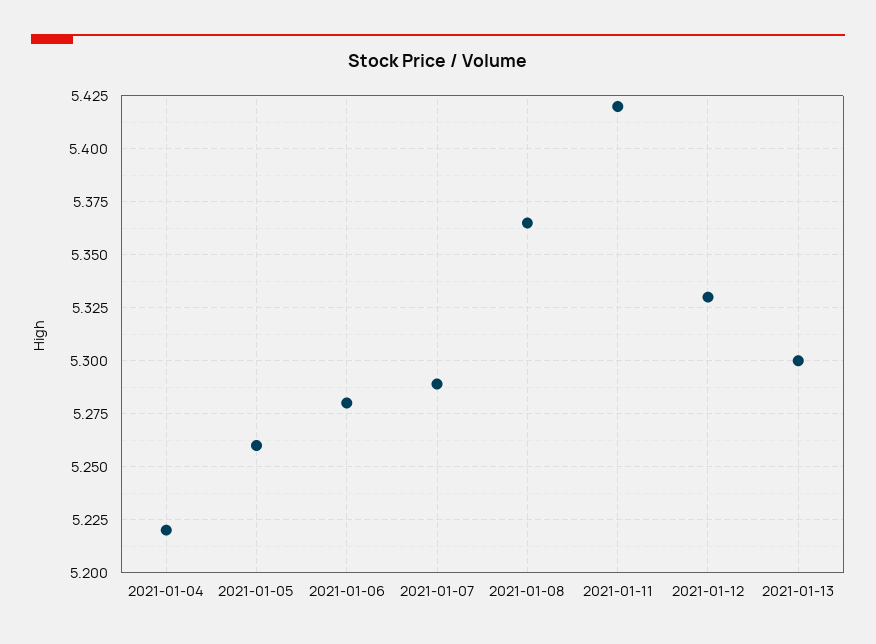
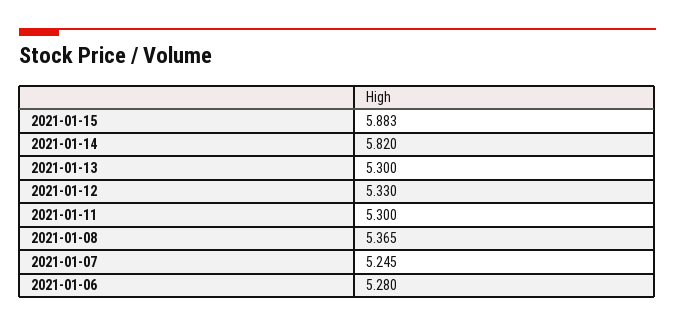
2021-01-04: 5.22 -> none
2021-01-05: 5.26 -> none
2021-01-07: 5.29 -> 5.245
2021-01-11: 5.42 -> 5.3
2021-01-15: none -> 5.883
2021-01-14: none -> 5.82

